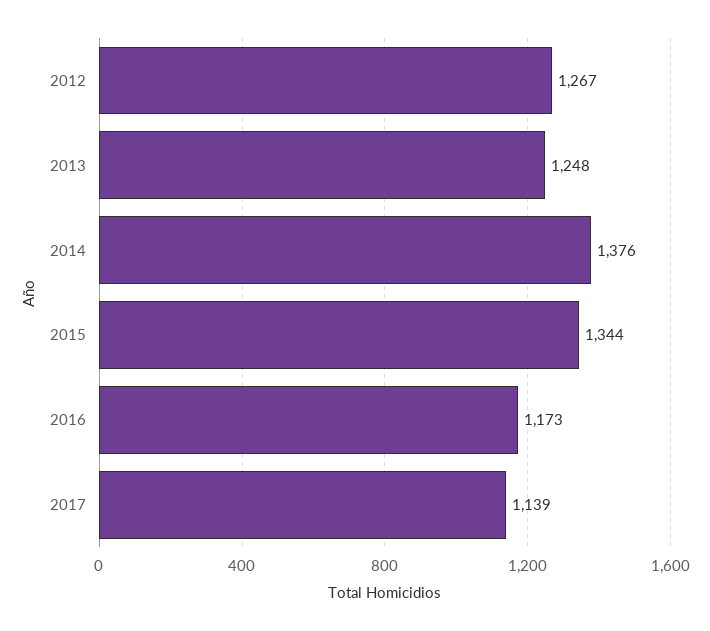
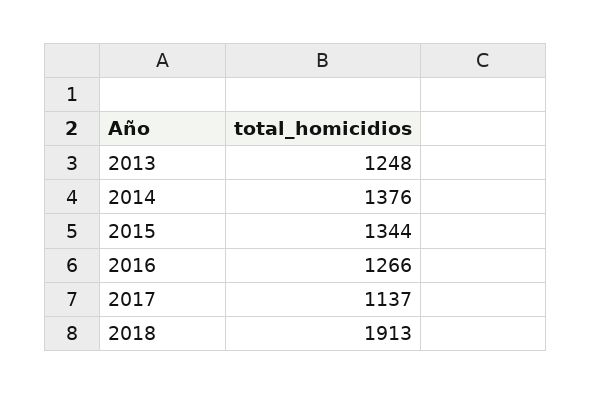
2012: 1267 -> none
2016: 1173 -> 1266
2017: 1139 -> 1137
2018: none -> 1913

